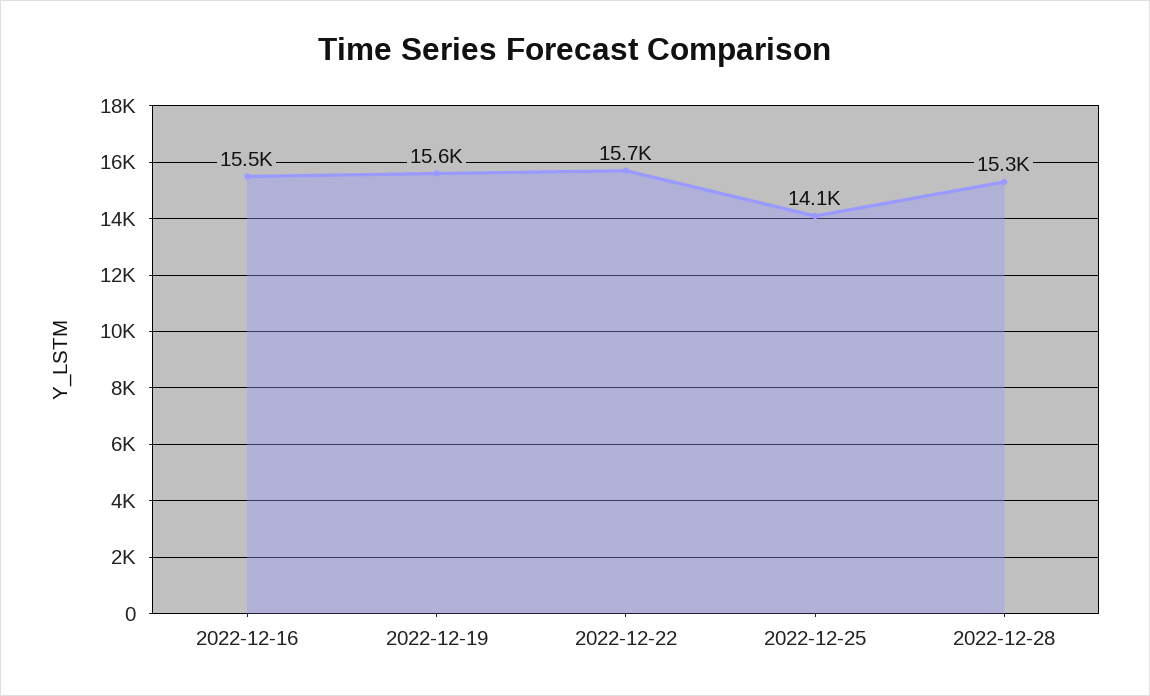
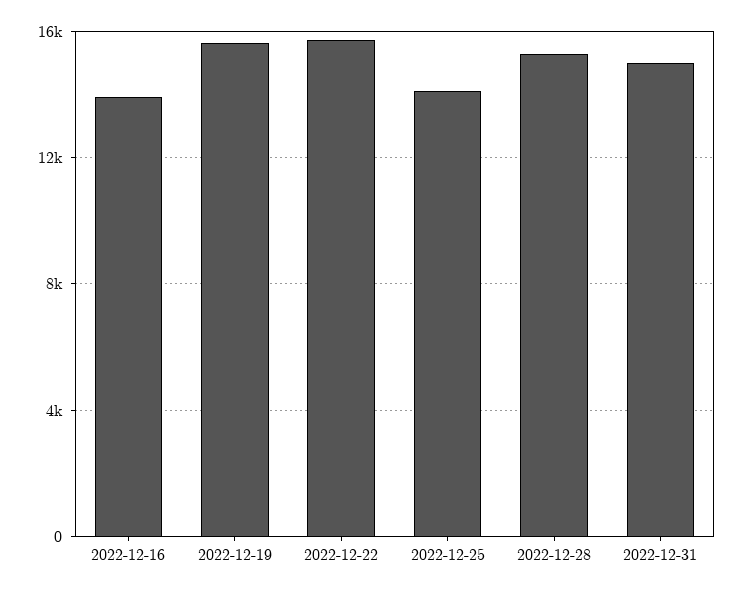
2022-12-16: 15500 -> 14000
2022-12-31: none -> 15000

